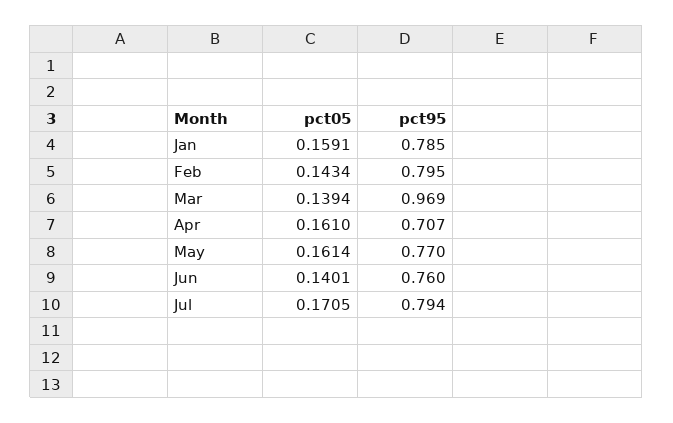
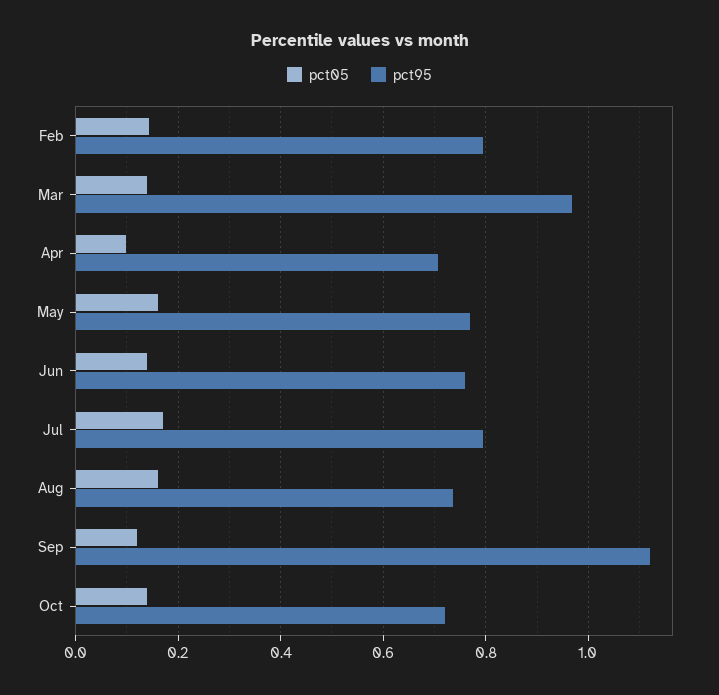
pct05, Jan: 0.1591 -> none
pct95, Jan: 0.785 -> none
pct05, Apr: 0.161 -> 0.1
pct05, Aug: none -> 0.16
pct95, Aug: none -> 0.74
pct05, Sep: none -> 0.12
pct95, Sep: none -> 1.12
pct05, Oct: none -> 0.14
pct95, Oct: none -> 0.72

